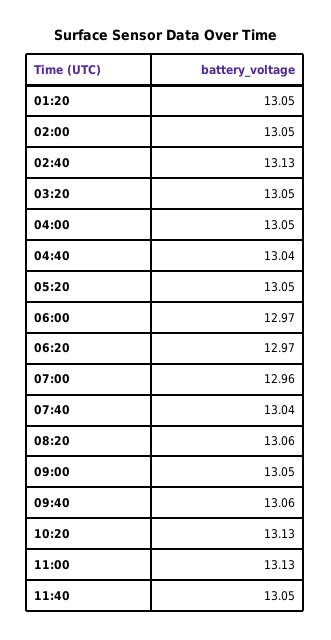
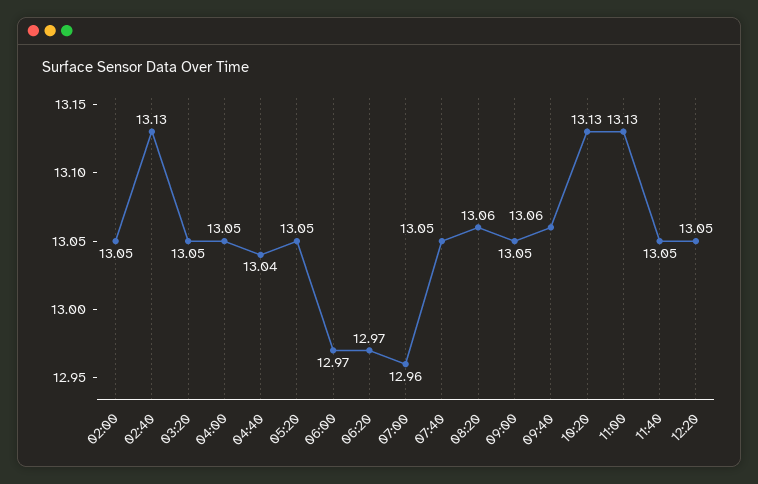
01:20: 13.05 -> none
07:40: 13.04 -> 13.05
12:20: none -> 13.05

